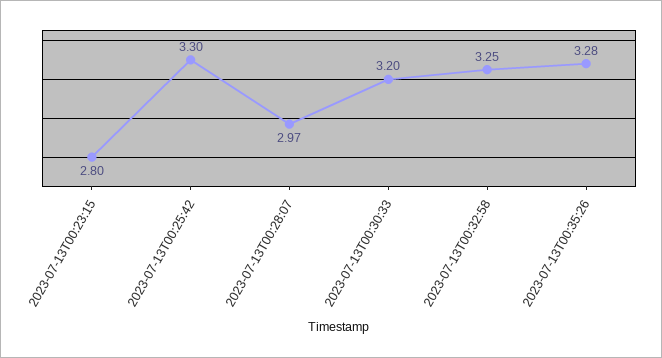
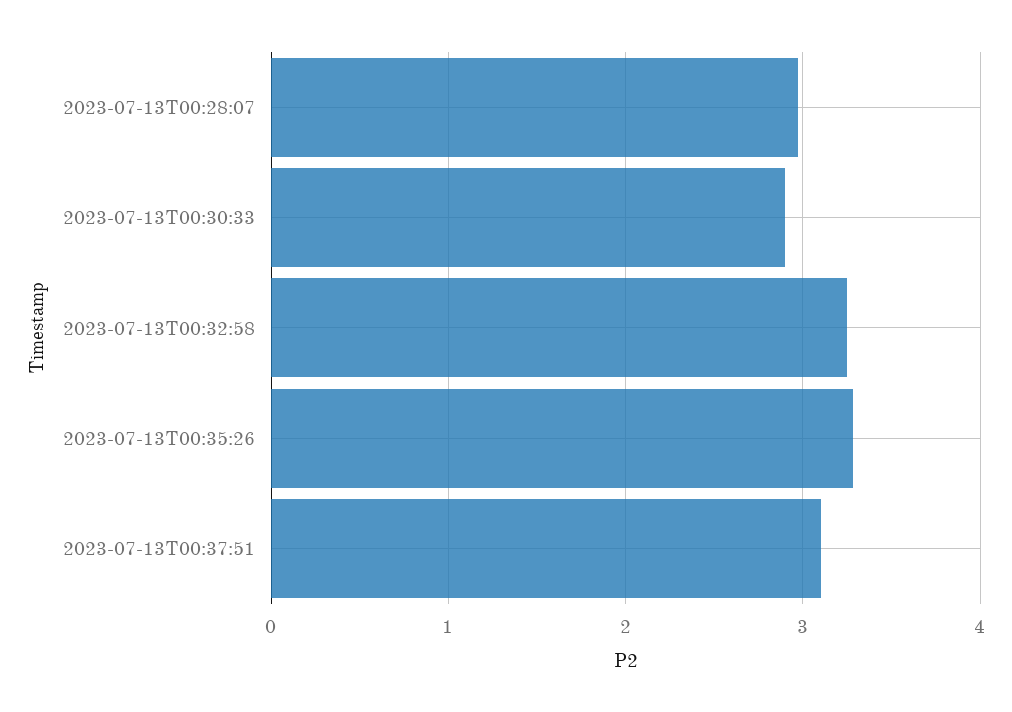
2023-07-13T00:23:15: 2.8 -> none
2023-07-13T00:25:42: 3.3 -> none
2023-07-13T00:30:33: 3.2 -> 2.9
2023-07-13T00:37:51: none -> 3.1

